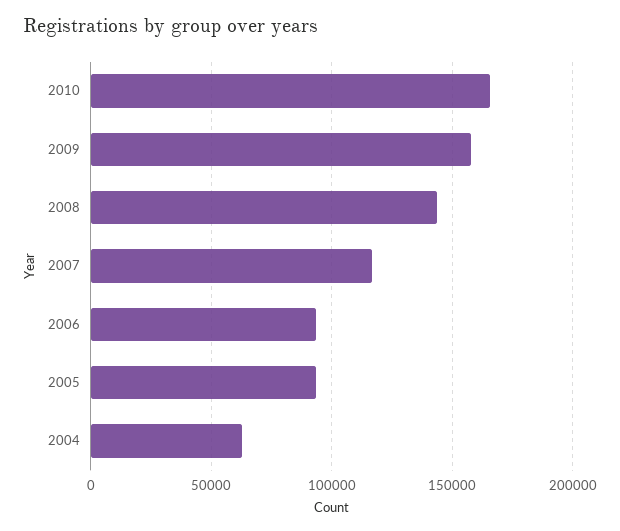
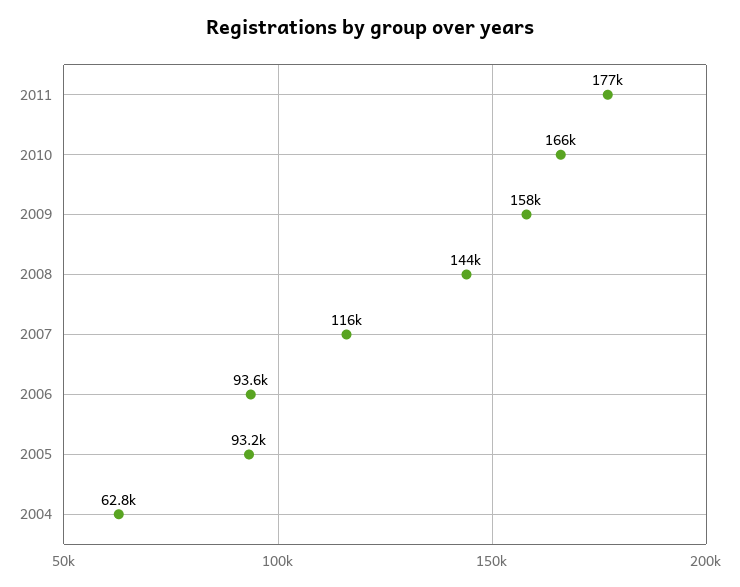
2011: none -> 177000

